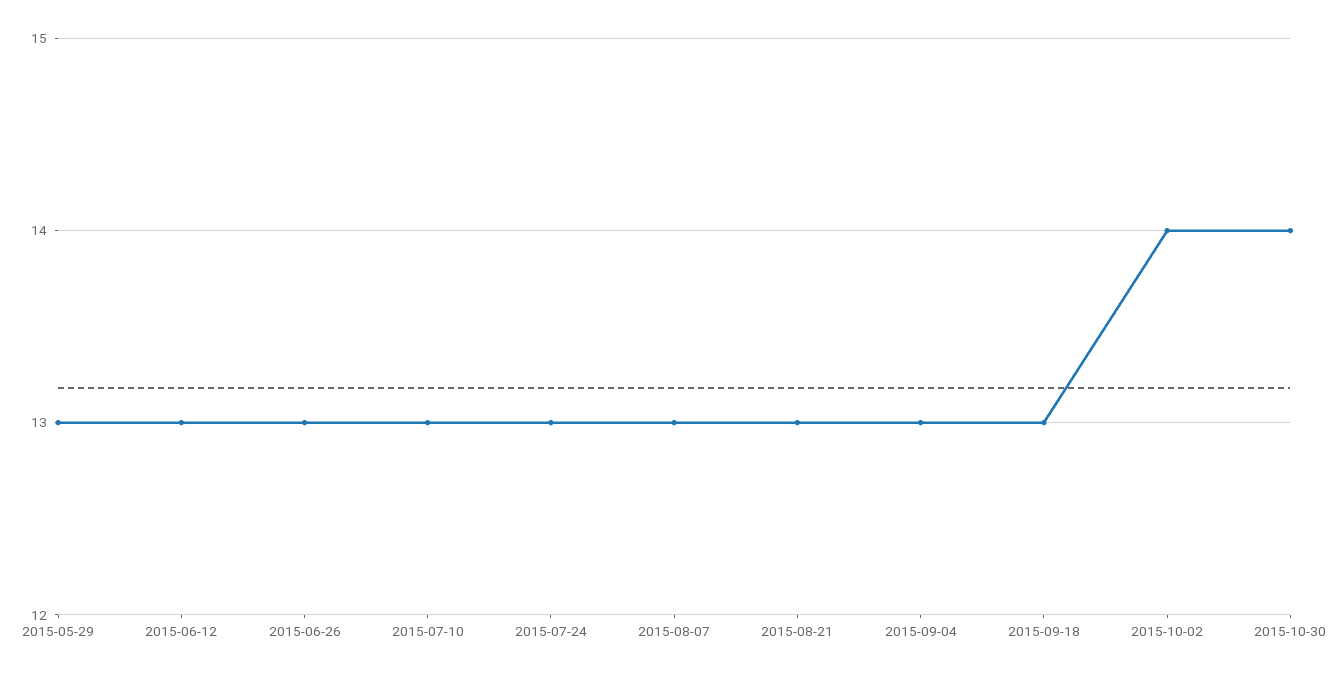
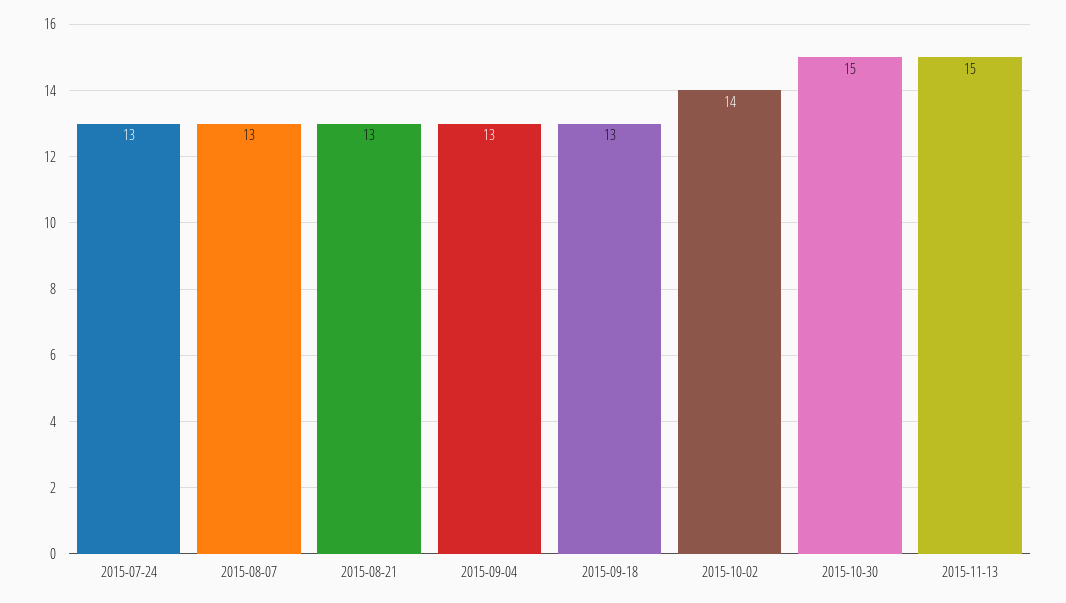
2015-05-29: 13 -> none
2015-06-12: 13 -> none
2015-06-26: 13 -> none
2015-07-10: 13 -> none
2015-10-30: 14 -> 15
2015-11-13: none -> 15

